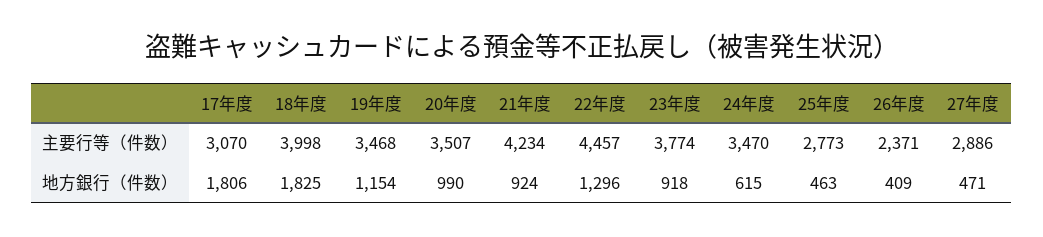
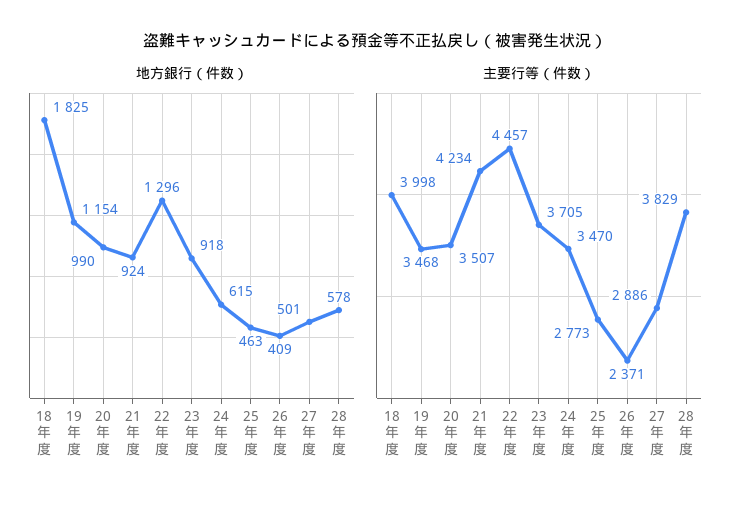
主要行等（件数）, 17年度: 3070 -> none
主要行等（件数）, 23年度: 3774 -> 3705
地方銀行（件数）, 17年度: 1806 -> none
地方銀行（件数）, 27年度: 471 -> 501
地方銀行（件数）, 28年度: none -> 578
主要行等（件数）, 28年度: none -> 3829

